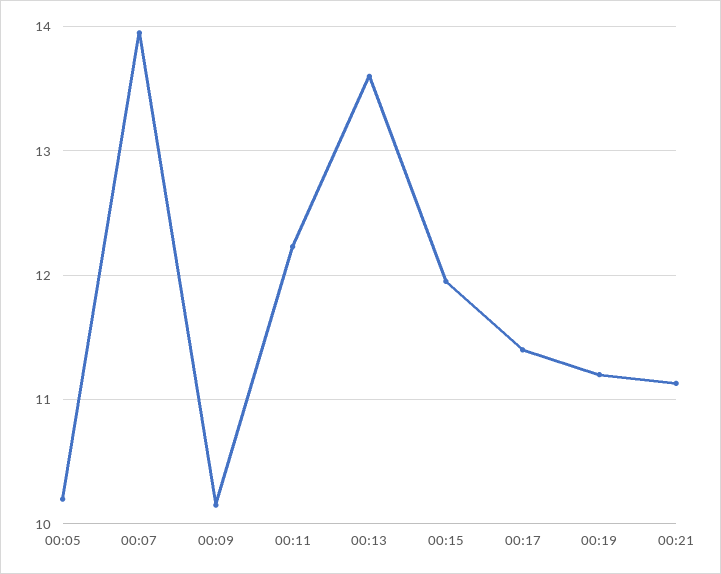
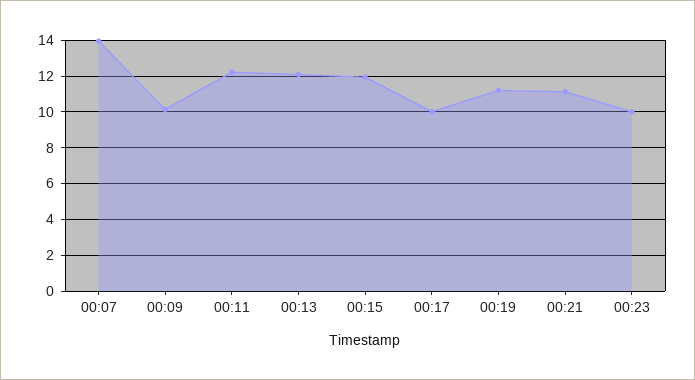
00:05: 10.2 -> none
00:13: 13.6 -> 12
00:17: 11.4 -> 10
00:23: none -> 10

